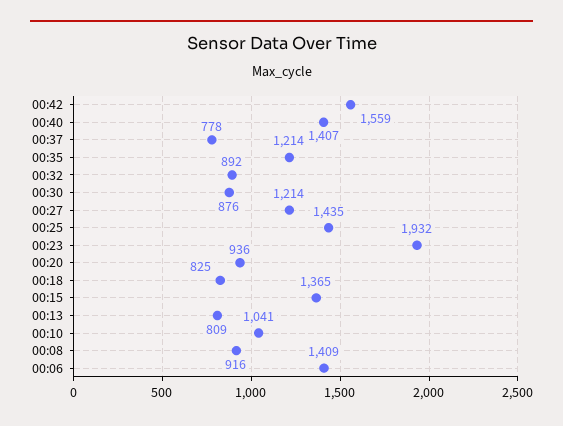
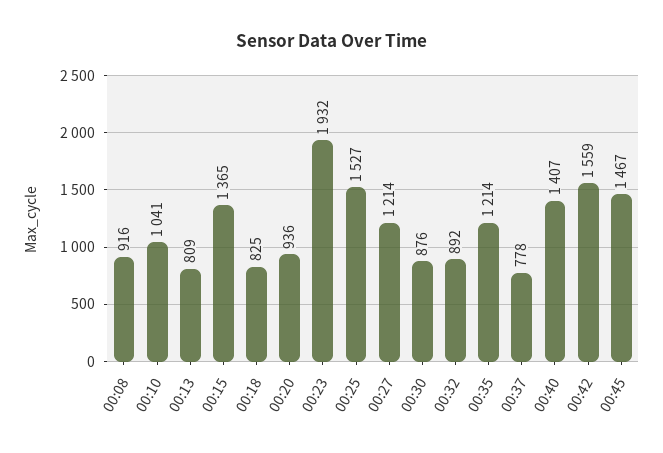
00:25: 1435 -> 1527
00:06: 1409 -> none
00:45: none -> 1467

